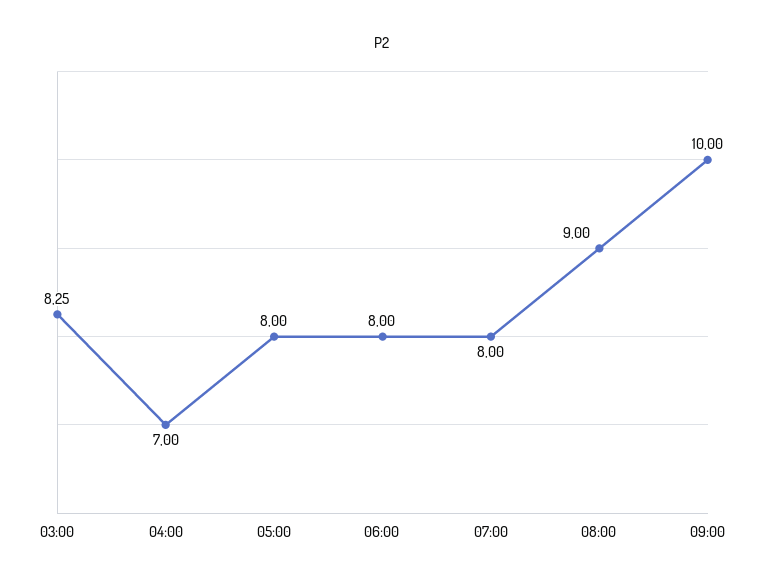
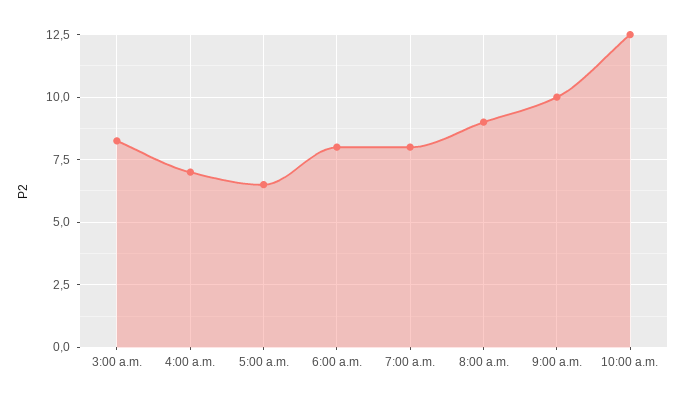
05:00: 8 -> 6.5
10:00 a.m.: none -> 12.5

